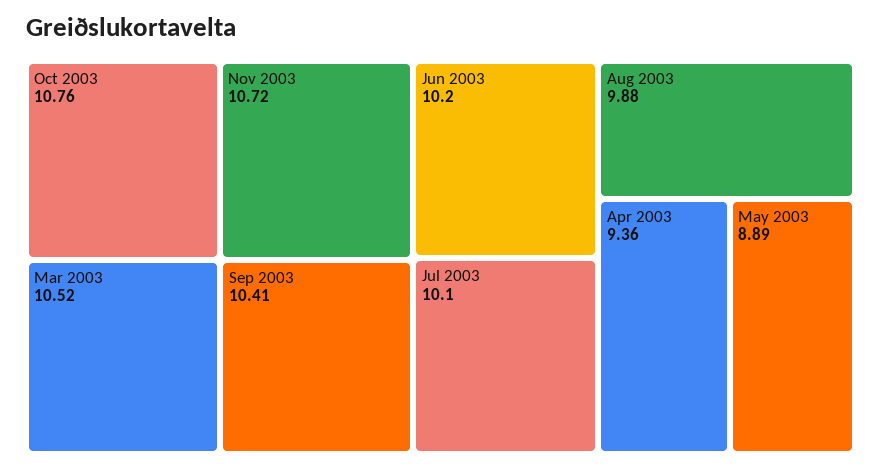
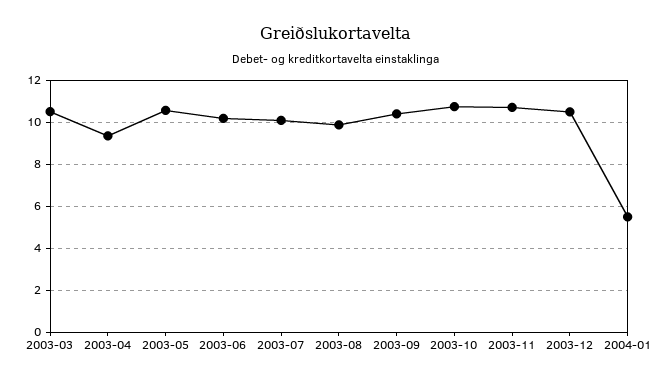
May 2003: 8.89 -> 10.5
2003-12: none -> 10.5
2004-01: none -> 5.5

